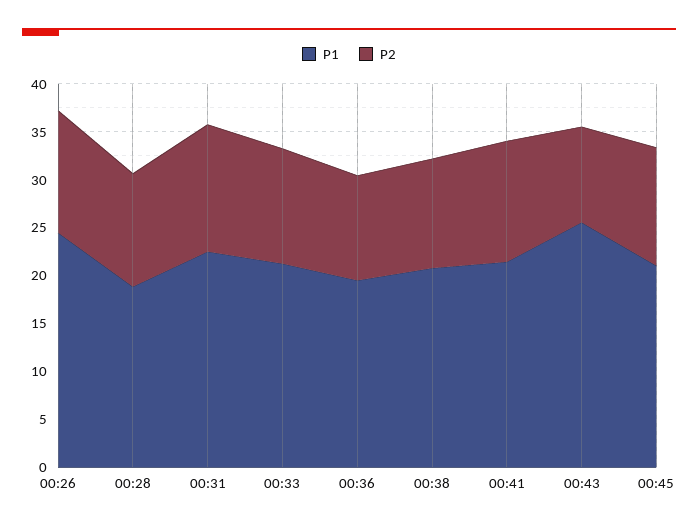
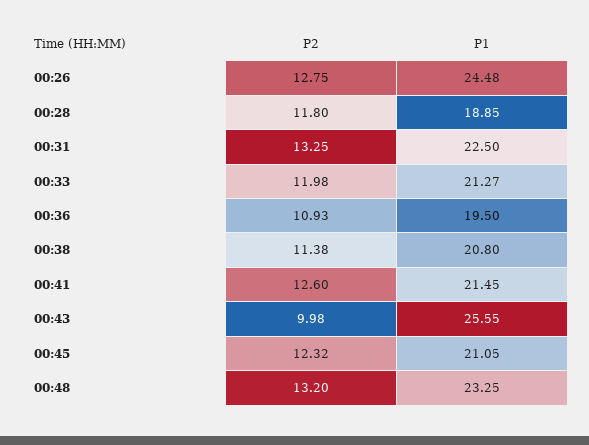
P2, 00:48: none -> 13.2
P1, 00:48: none -> 23.25

